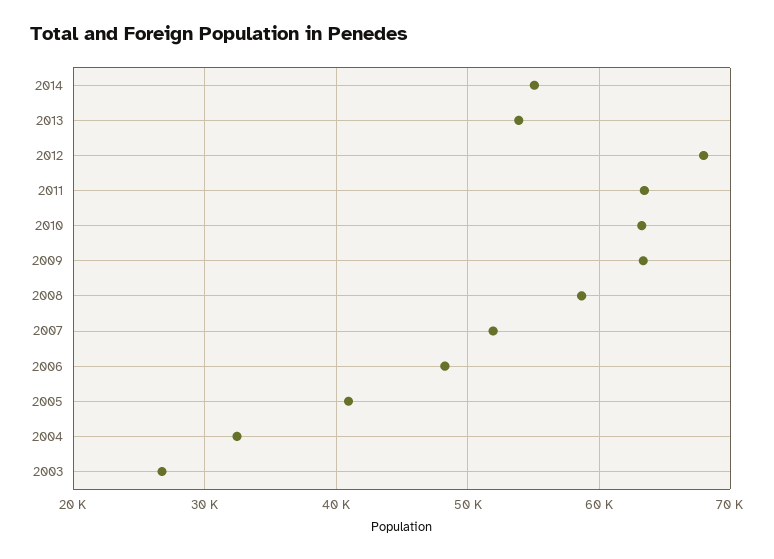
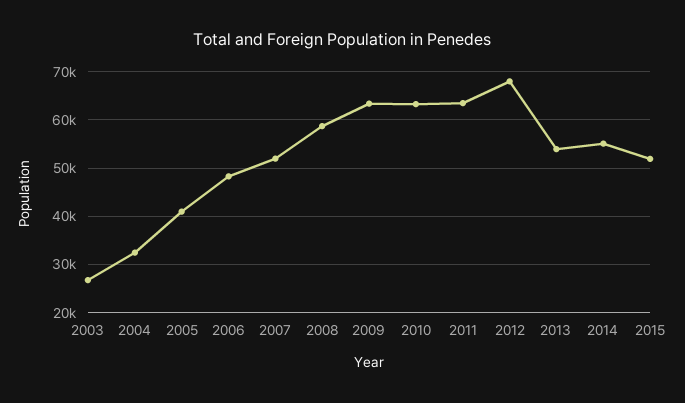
2015: none -> 52000

